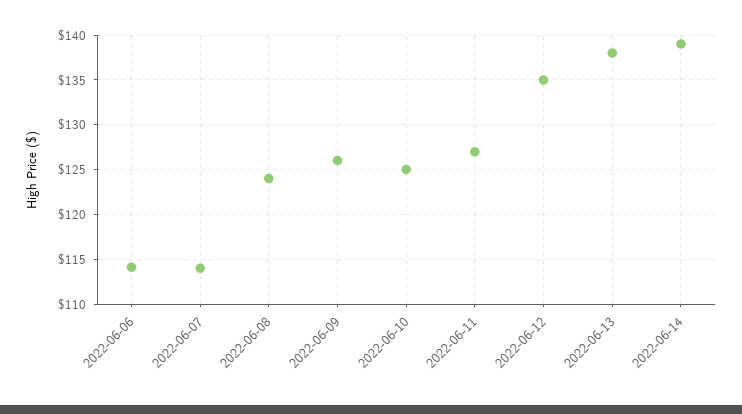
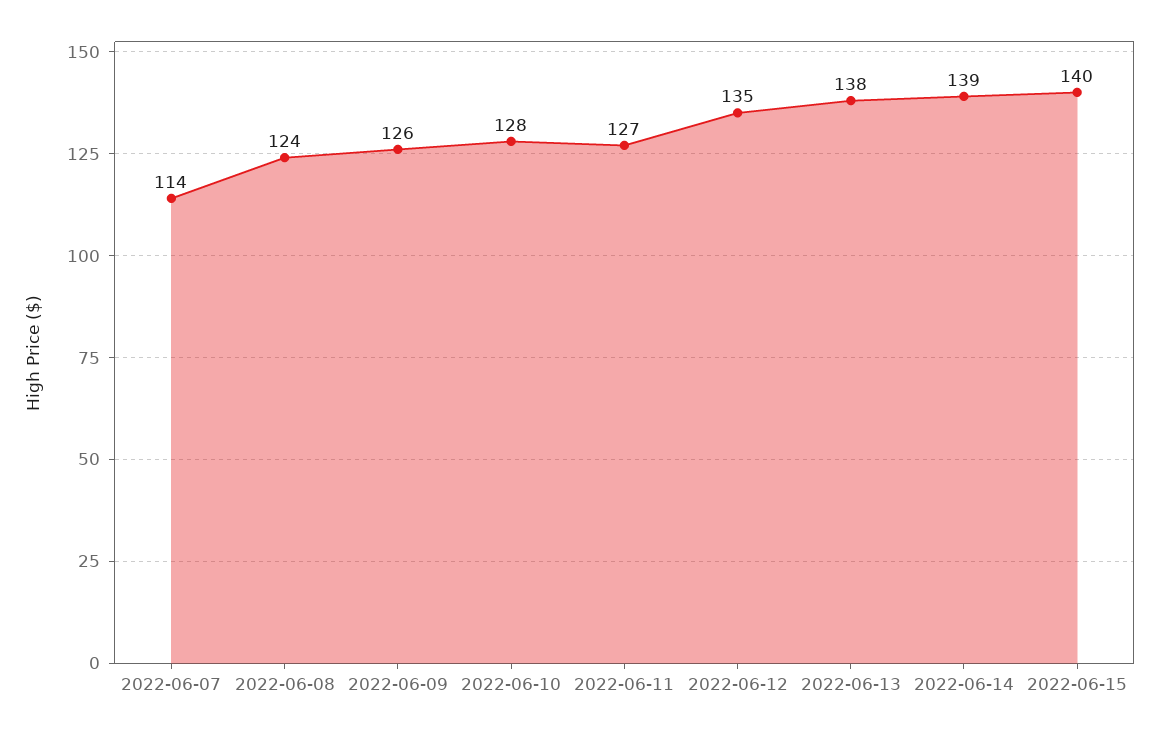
2022-06-06: 114 -> none
2022-06-10: 125 -> 128
2022-06-15: none -> 140

